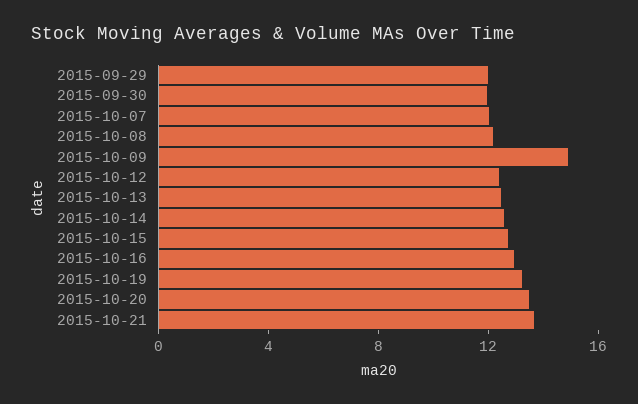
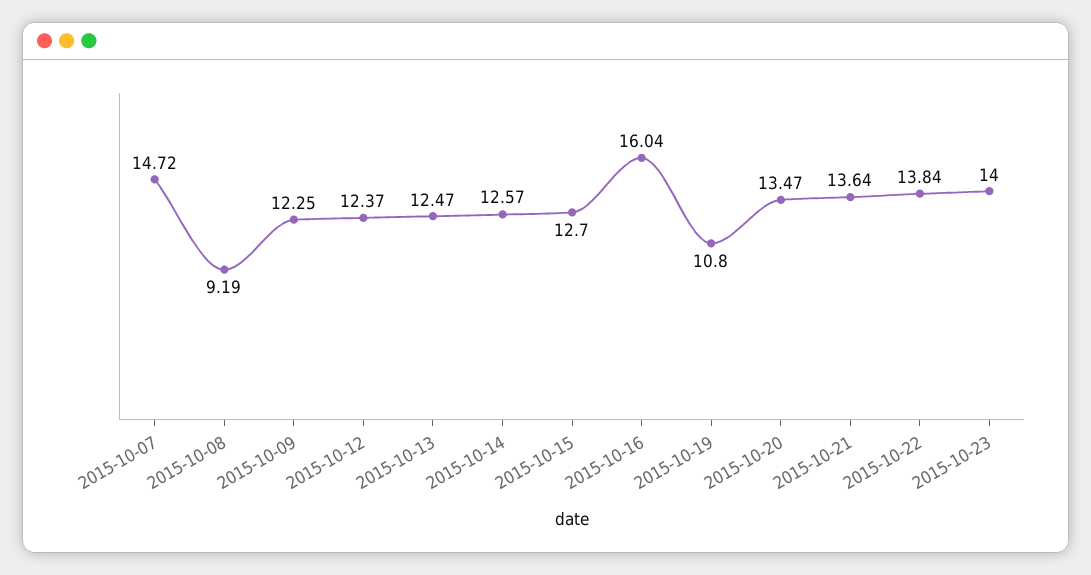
2015-09-29: 12 -> none
2015-09-30: 12 -> none
2015-10-07: 12 -> 14.72
2015-10-08: 12 -> 9.19
2015-10-09: 15 -> 12.25
2015-10-16: 13 -> 16.04
2015-10-19: 13 -> 10.8
2015-10-22: none -> 13.84
2015-10-23: none -> 14

